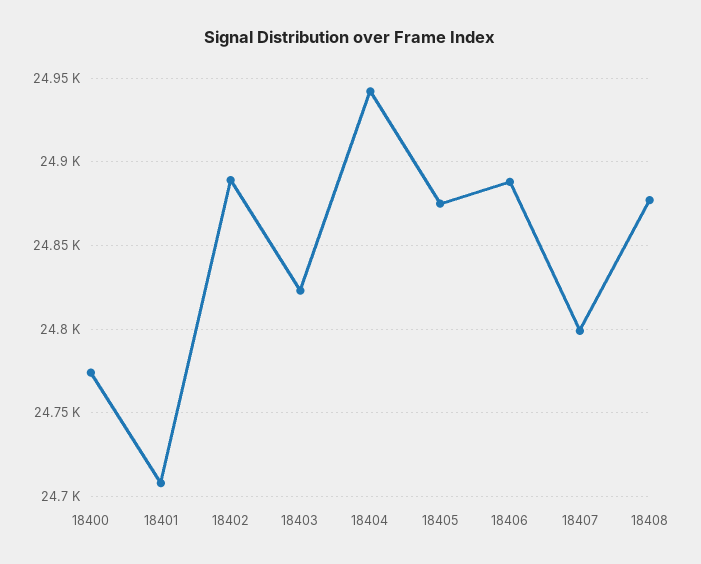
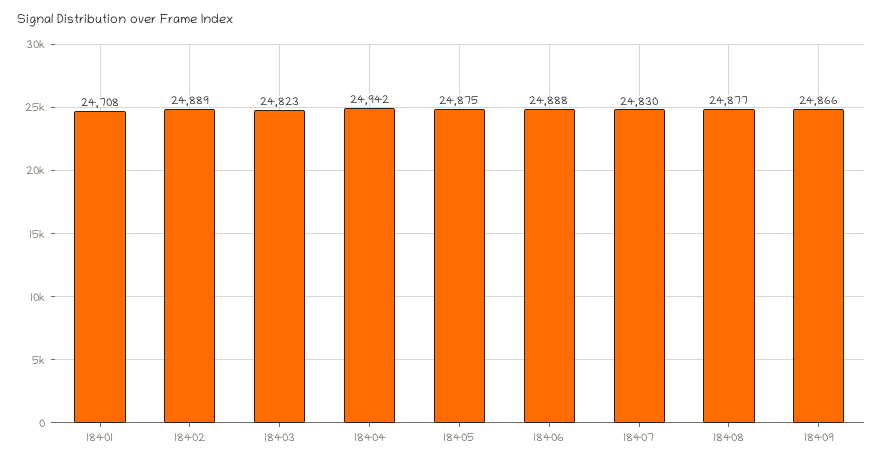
18400: 24775 -> none
18407: 24800 -> 24830
18409: none -> 24866

